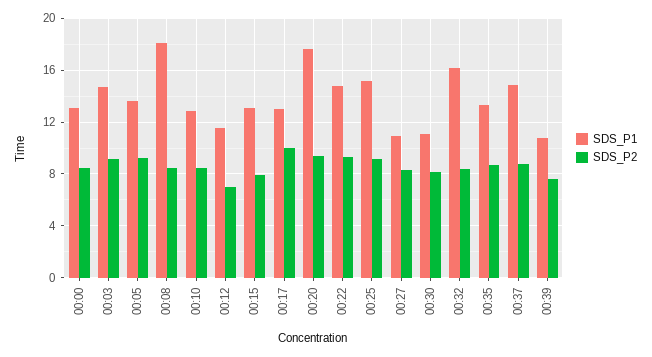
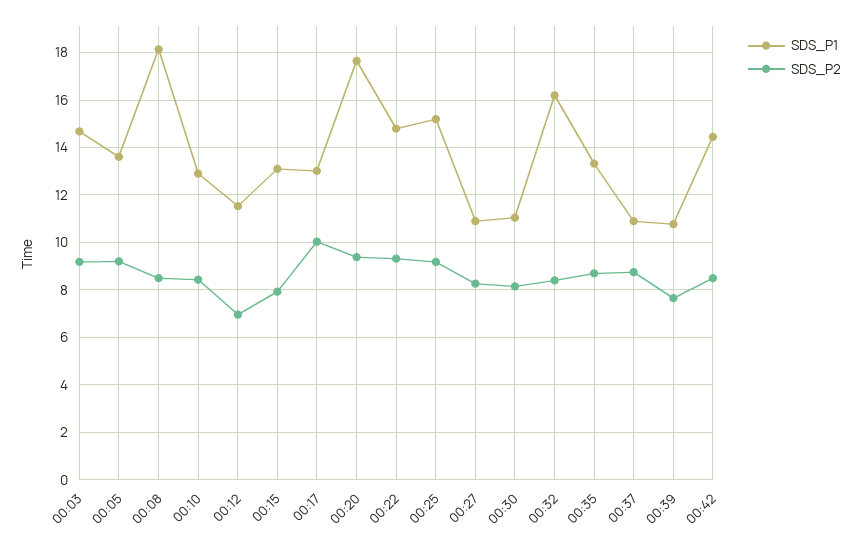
SDS_P1, 00:00: 13 -> none
SDS_P2, 00:00: 8.5 -> none
SDS_P1, 00:37: 15 -> 11
SDS_P1, 00:42: none -> 14.5
SDS_P2, 00:42: none -> 8.5

